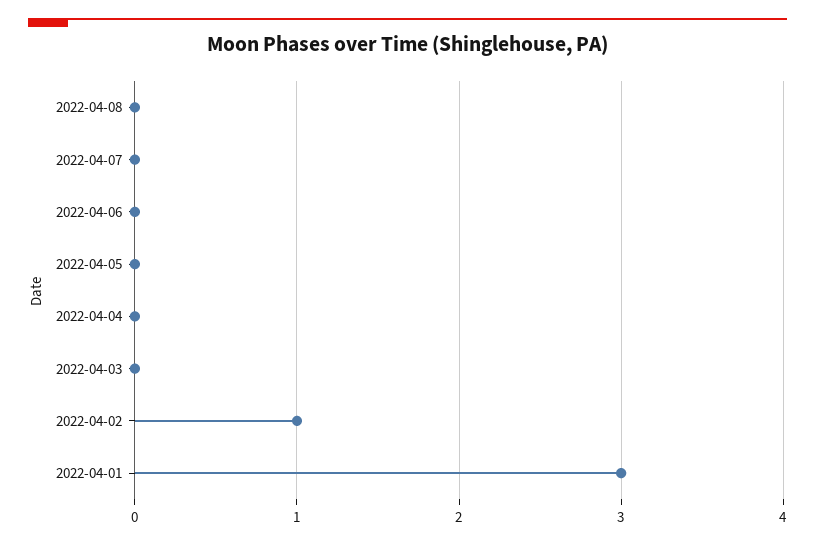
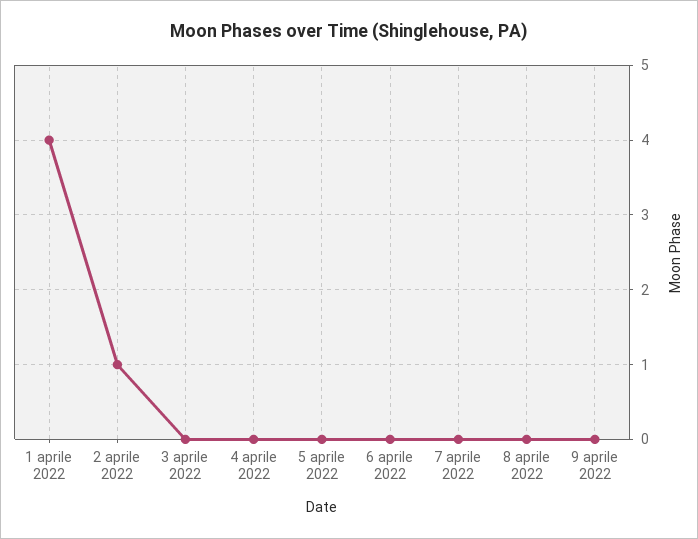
2022-04-01: 3 -> 4
9 aprile 2022: none -> 0

